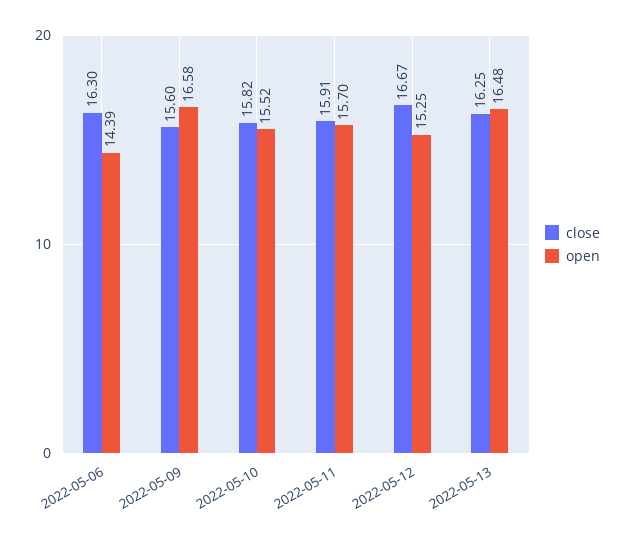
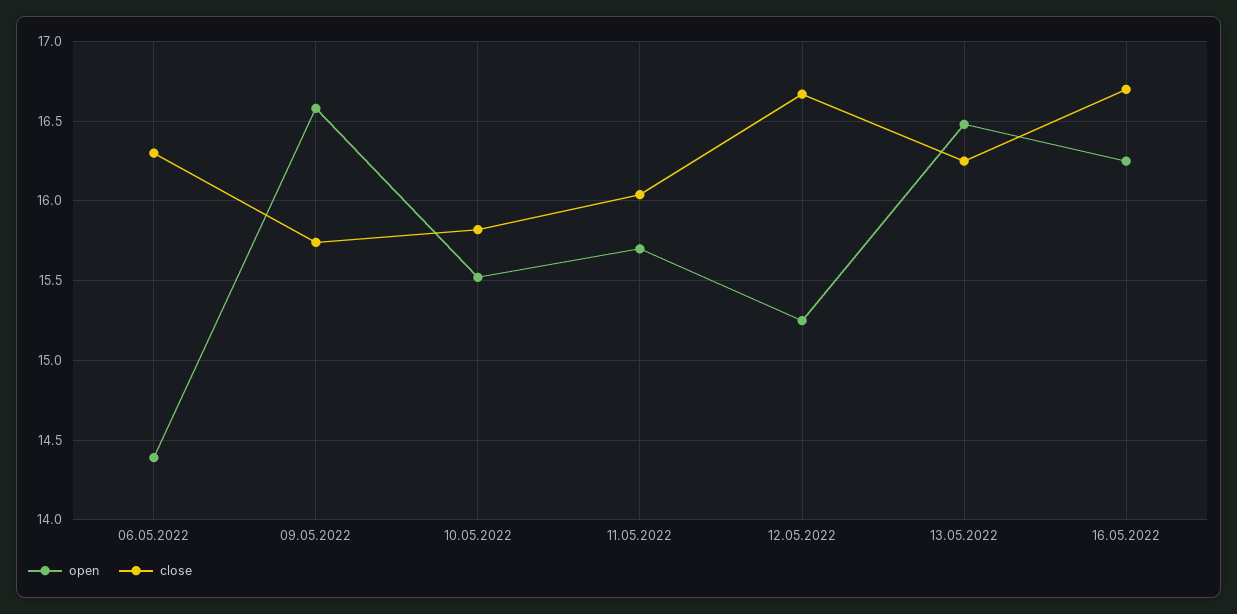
close, 2022-05-09: 15.6 -> 15.75
close, 2022-05-11: 15.91 -> 16.05
open, 16.05.2022: none -> 16.25
close, 16.05.2022: none -> 16.7

